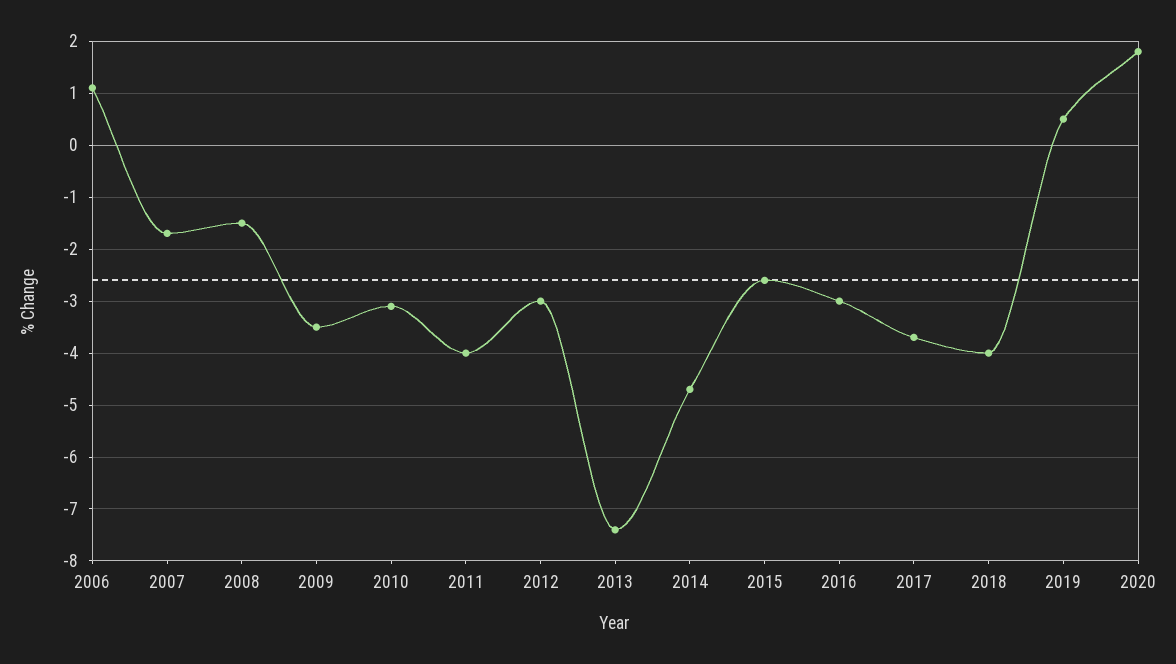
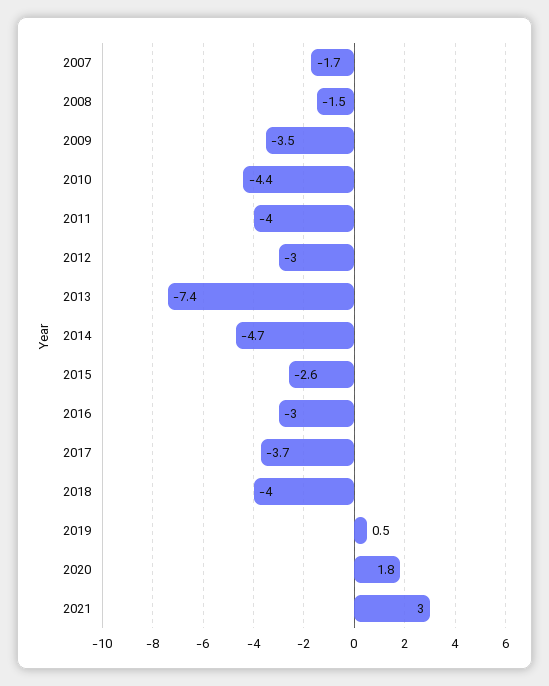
2006: 1 -> none
2010: -3 -> -4.4
2021: none -> 3

